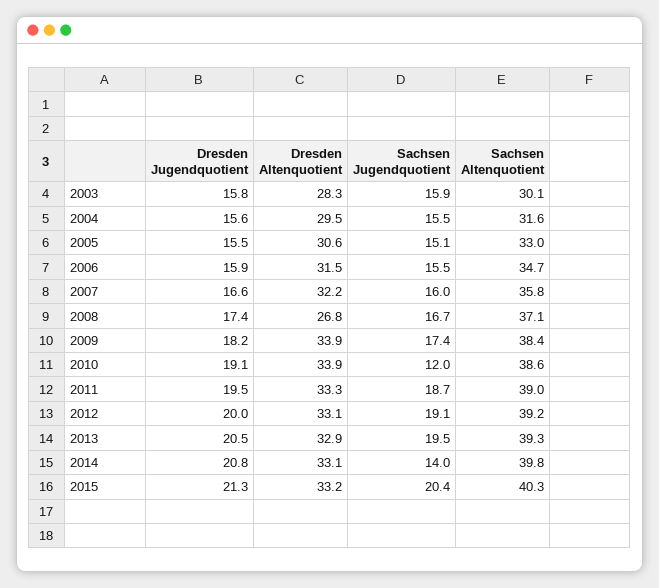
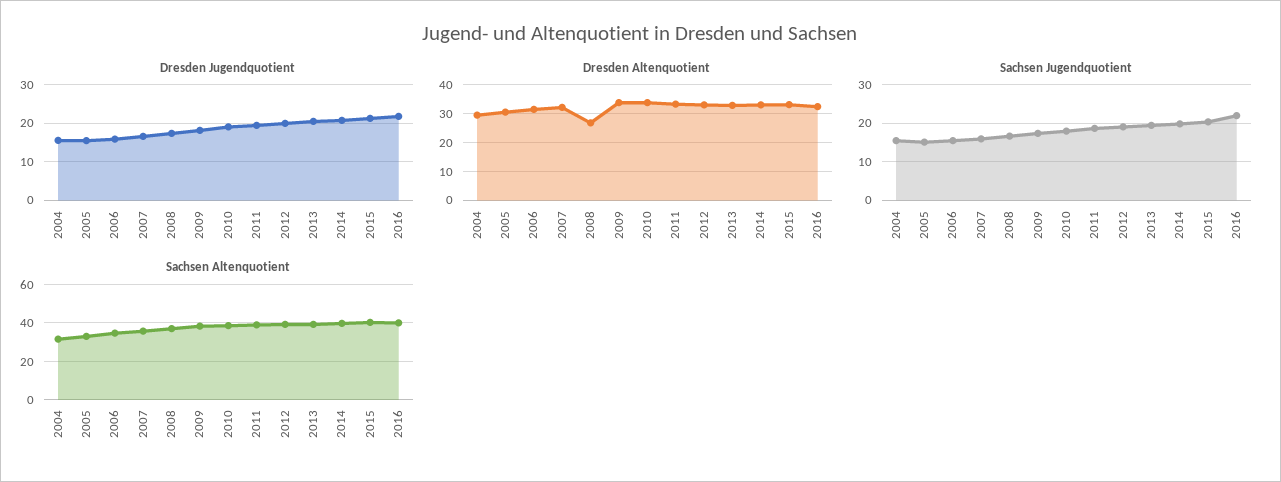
Dresden Jugendquotient, 2003: 15.8 -> none
Dresden Altenquotient, 2003: 28.3 -> none
Sachsen Jugendquotient, 2003: 15.9 -> none
Sachsen Altenquotient, 2003: 30.1 -> none
Sachsen Jugendquotient, 2010: 12 -> 18
Sachsen Jugendquotient, 2014: 14 -> 20
Dresden Jugendquotient, 2016: none -> 22
Dresden Altenquotient, 2016: none -> 32.5
Sachsen Jugendquotient, 2016: none -> 22
Sachsen Altenquotient, 2016: none -> 40

